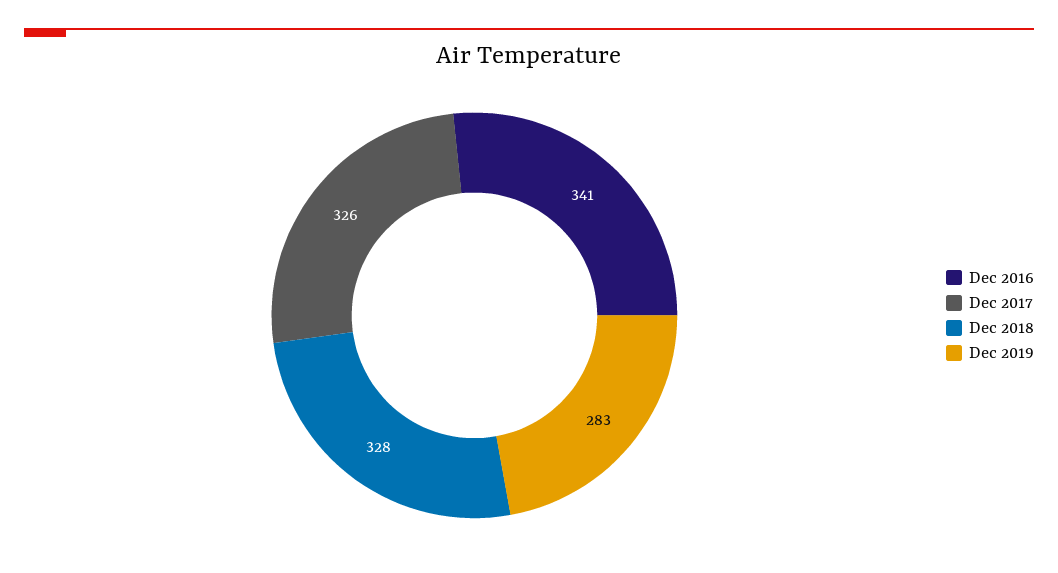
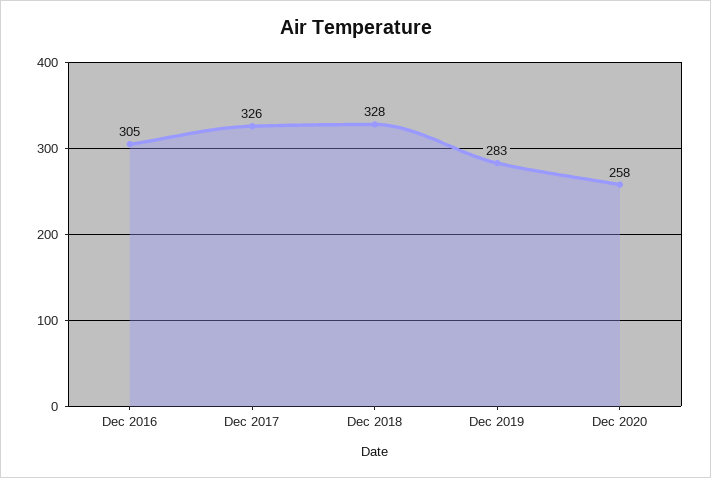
Dec 2016: 341 -> 305
Dec 2020: none -> 258

